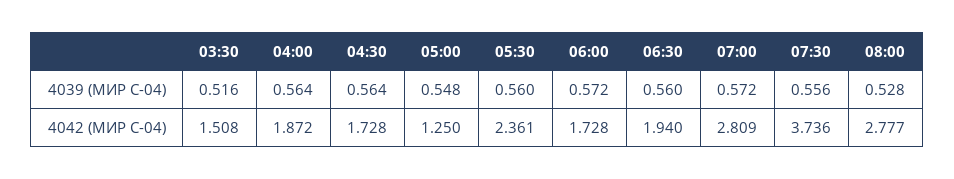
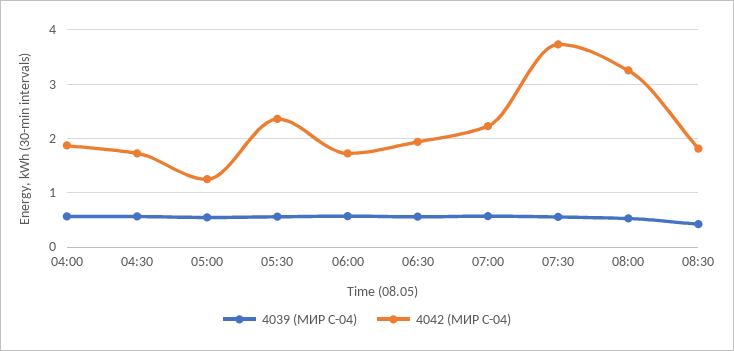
4039 (МИР С-04), 03:30: 0.516 -> none
4042 (МИР С-04), 03:30: 1.508 -> none
4042 (МИР С-04), 07:00: 2.809 -> 2.2
4042 (МИР С-04), 08:00: 2.777 -> 3.2
4039 (МИР С-04), 08:30: none -> 0.4
4042 (МИР С-04), 08:30: none -> 1.8

